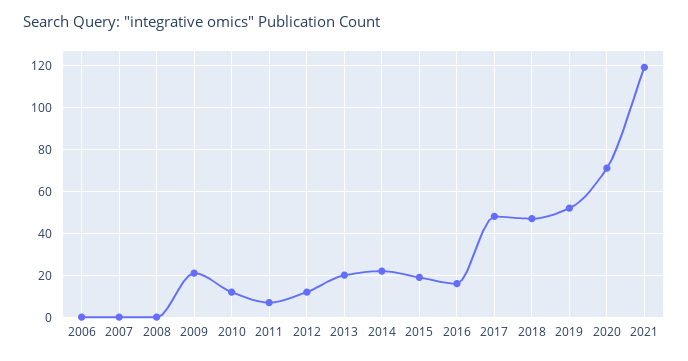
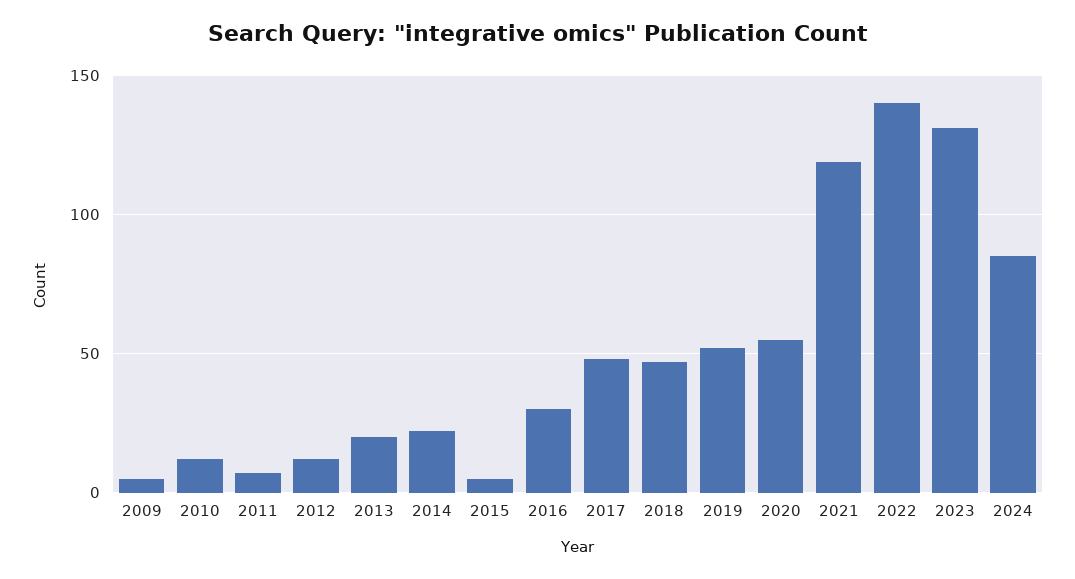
2006: 0 -> none
2007: 0 -> none
2008: 0 -> none
2009: 20 -> 5
2015: 20 -> 5
2016: 15 -> 30
2020: 70 -> 55
2022: none -> 140
2023: none -> 130
2024: none -> 85

